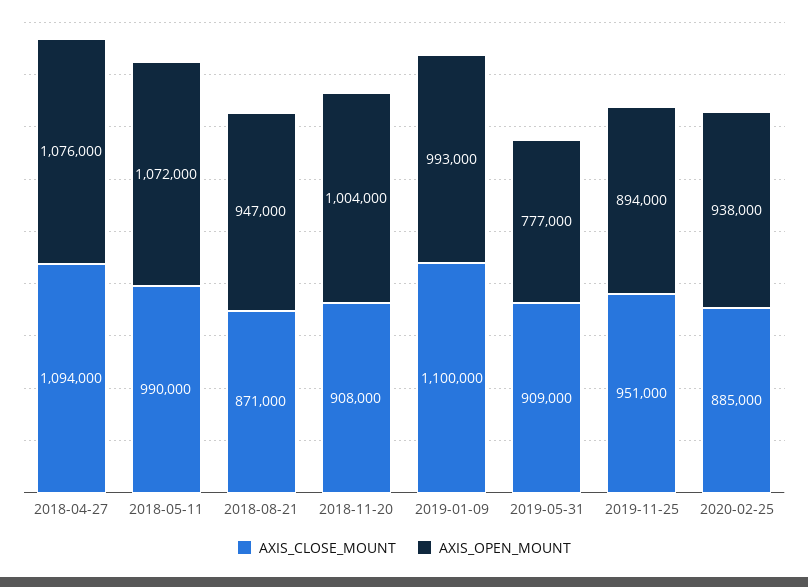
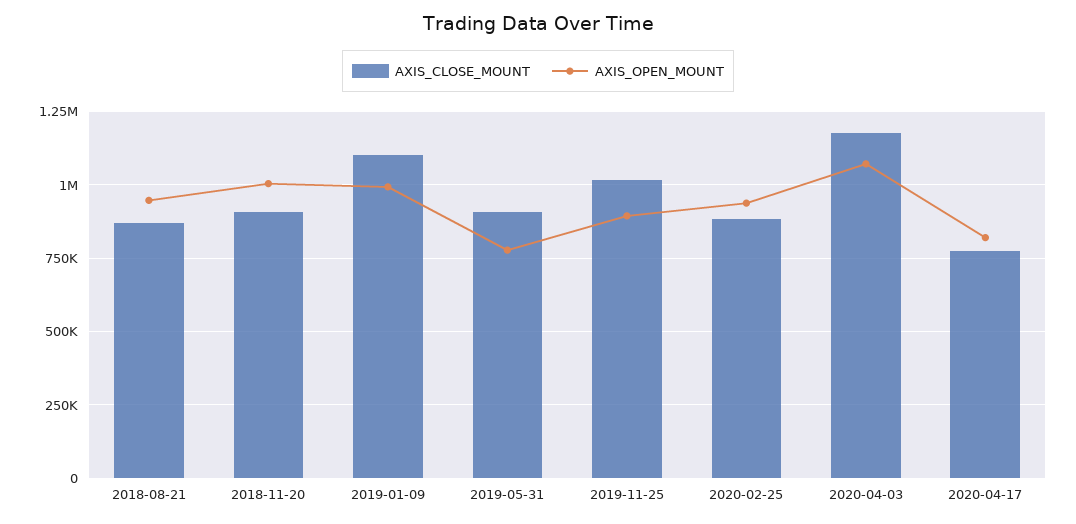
AXIS_CLOSE_MOUNT, 2018-04-27: 1094000 -> none
AXIS_OPEN_MOUNT, 2018-04-27: 1076000 -> none
AXIS_CLOSE_MOUNT, 2018-05-11: 990000 -> none
AXIS_OPEN_MOUNT, 2018-05-11: 1072000 -> none
AXIS_CLOSE_MOUNT, 2019-11-25: 951000 -> 1025000
AXIS_CLOSE_MOUNT, 2020-04-03: none -> 1175000
AXIS_OPEN_MOUNT, 2020-04-03: none -> 1075000
AXIS_CLOSE_MOUNT, 2020-04-17: none -> 775000
AXIS_OPEN_MOUNT, 2020-04-17: none -> 825000

